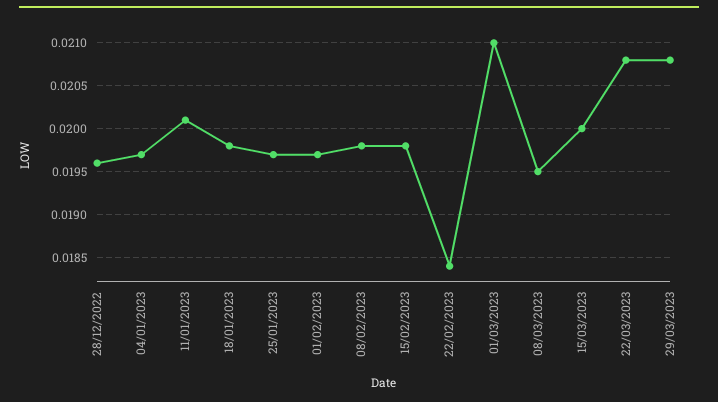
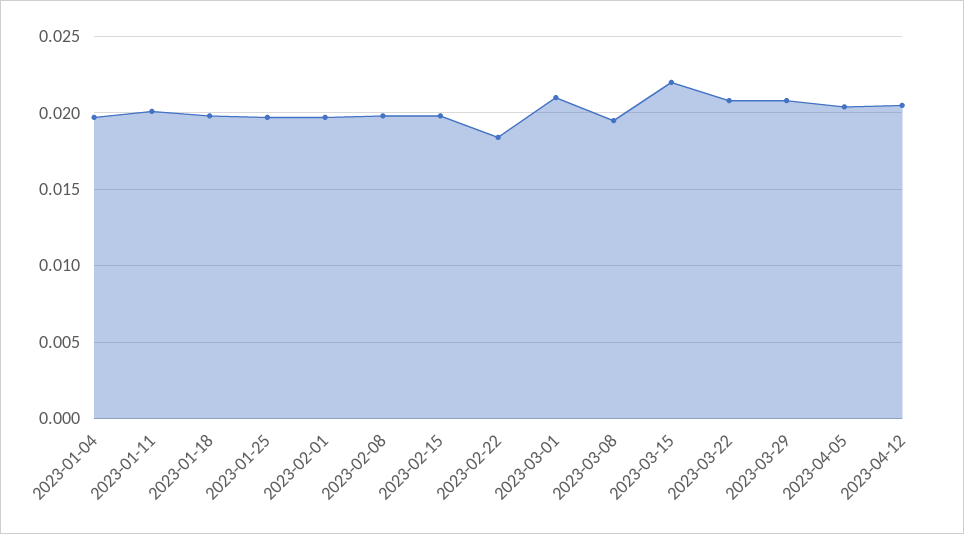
28/12/2022: 0.0196 -> none
15/03/2023: 0.02 -> 0.022
2023-04-05: none -> 0.0205
2023-04-12: none -> 0.0205

